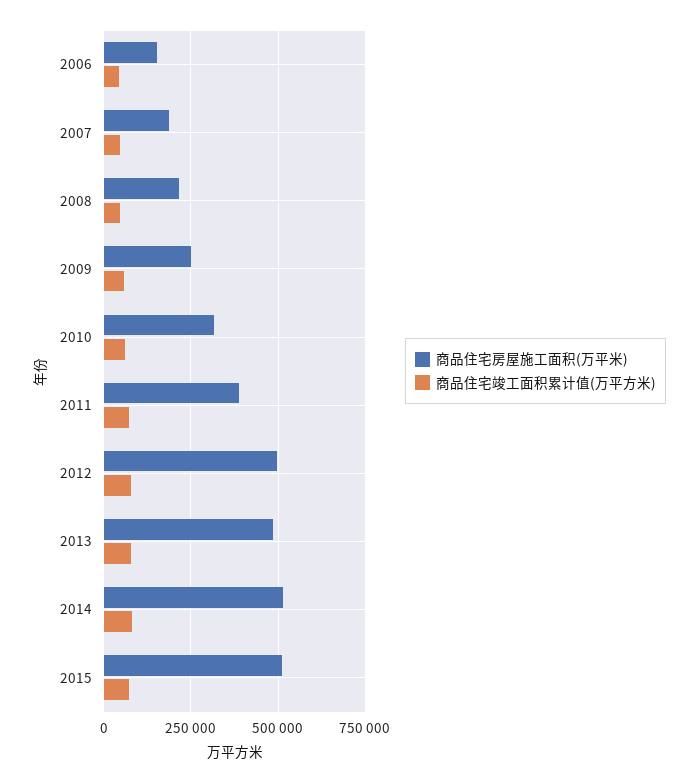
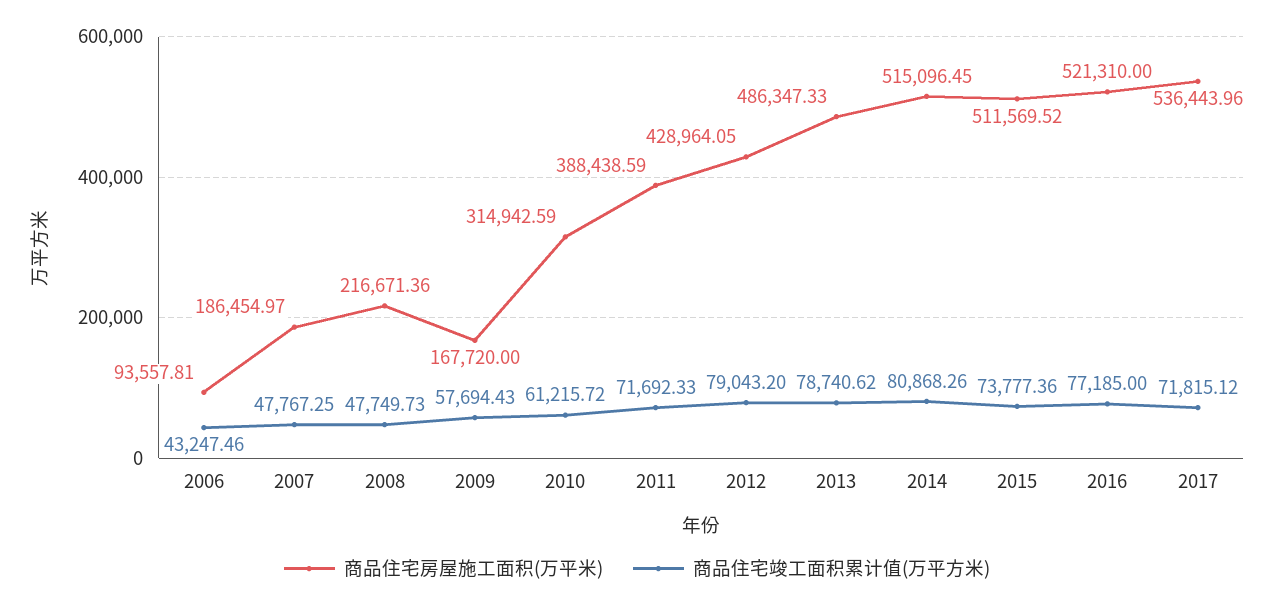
商品住宅房屋施工面积(万平米), 2006: 150000 -> 93557.81
商品住宅房屋施工面积(万平米), 2009: 250000 -> 167720
商品住宅房屋施工面积(万平米), 2012: 500000 -> 428964.05
商品住宅房屋施工面积(万平米), 2016: none -> 521310
商品住宅竣工面积累计值(万平方米), 2016: none -> 77185
商品住宅房屋施工面积(万平米), 2017: none -> 536443.96
商品住宅竣工面积累计值(万平方米), 2017: none -> 71815.12

